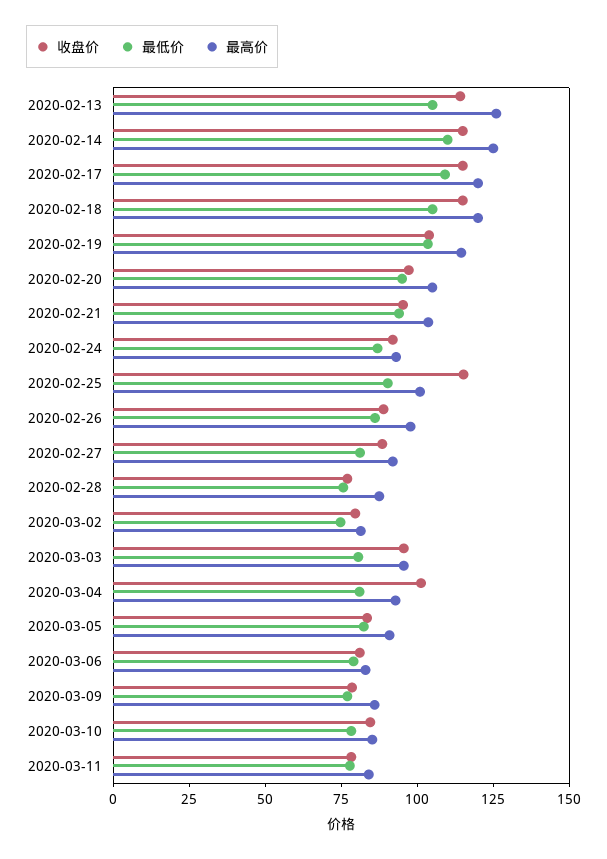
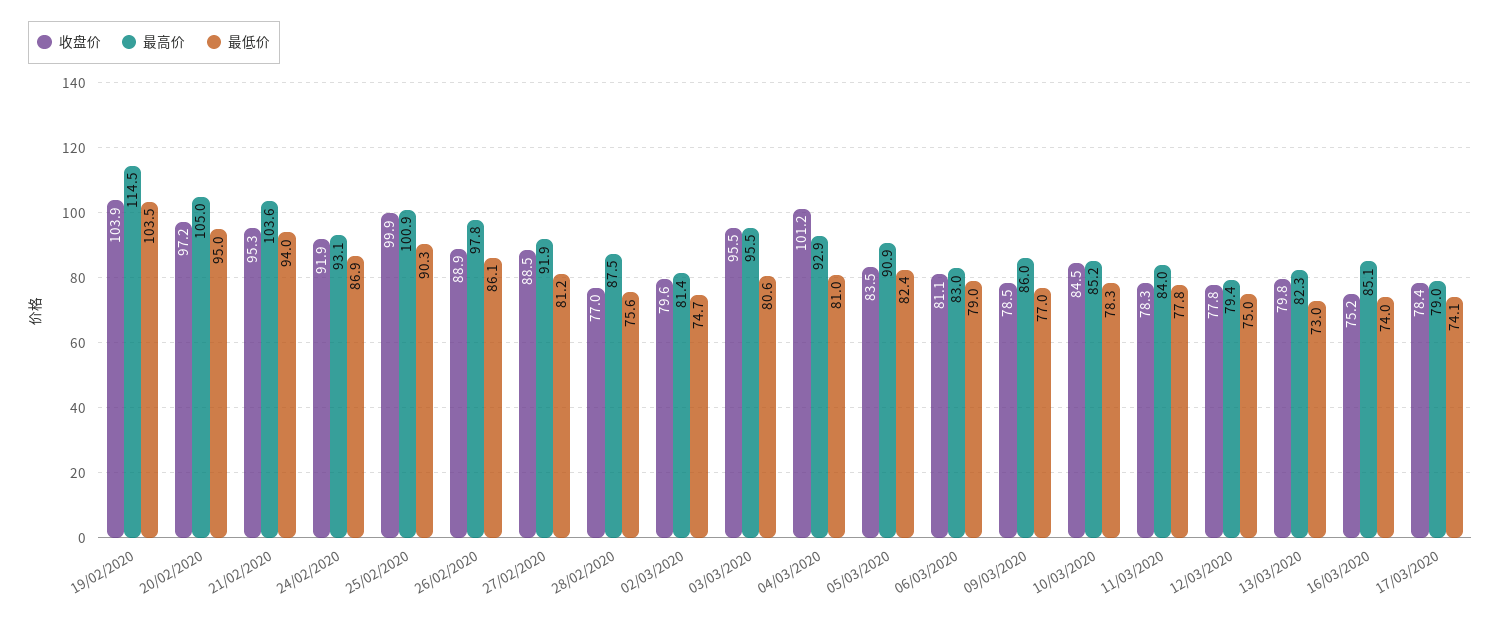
收盘价, 2020-02-13: 115 -> none
最低价, 2020-02-13: 105 -> none
最高价, 2020-02-13: 125 -> none
收盘价, 2020-02-14: 115 -> none
最低价, 2020-02-14: 110 -> none
最高价, 2020-02-14: 125 -> none
收盘价, 2020-02-17: 115 -> none
最低价, 2020-02-17: 110 -> none
最高价, 2020-02-17: 120 -> none
收盘价, 2020-02-18: 115 -> none
最低价, 2020-02-18: 105 -> none
最高价, 2020-02-18: 120 -> none
收盘价, 2020-02-25: 115 -> 99.9
收盘价, 12/03/2020: none -> 77.8
最高价, 12/03/2020: none -> 79.4
最低价, 12/03/2020: none -> 75
收盘价, 13/03/2020: none -> 79.8
最高价, 13/03/2020: none -> 82.3
最低价, 13/03/2020: none -> 73
收盘价, 16/03/2020: none -> 75.2
最高价, 16/03/2020: none -> 85.1
最低价, 16/03/2020: none -> 74
收盘价, 17/03/2020: none -> 78.4
最高价, 17/03/2020: none -> 79
最低价, 17/03/2020: none -> 74.1

